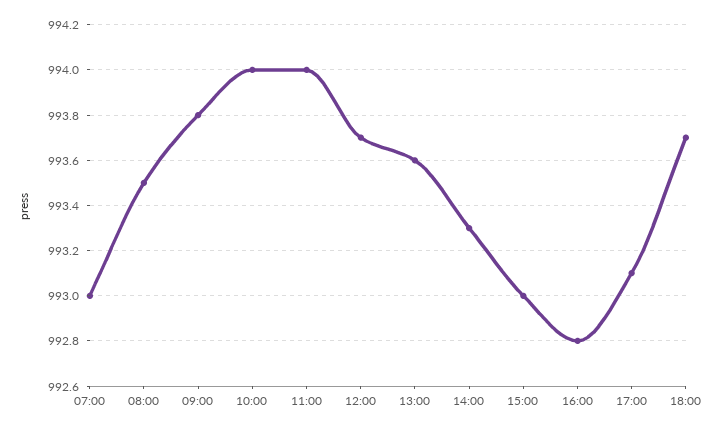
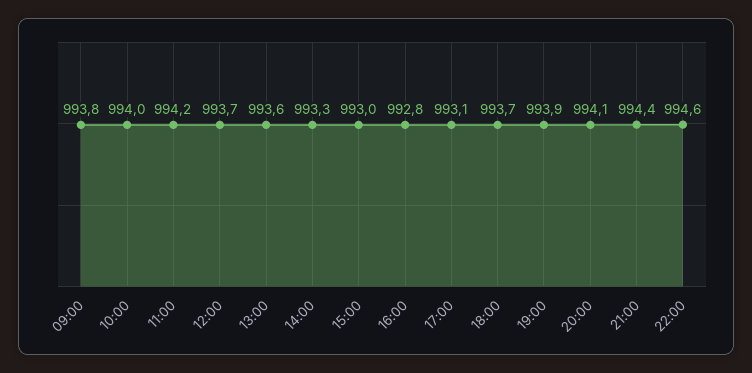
07:00: 993 -> none
08:00: 993.5 -> none
11:00: 994 -> 994.2
19:00: none -> 993.9
20:00: none -> 994.1
21:00: none -> 994.4
22:00: none -> 994.6

